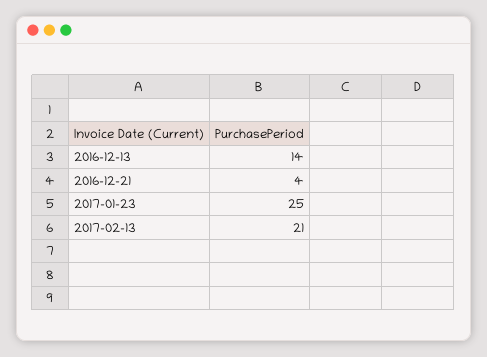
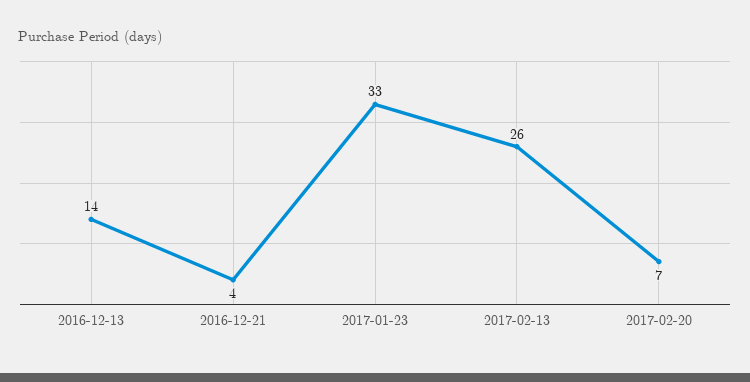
2017-01-23: 25 -> 33
2017-02-13: 21 -> 26
2017-02-20: none -> 7

